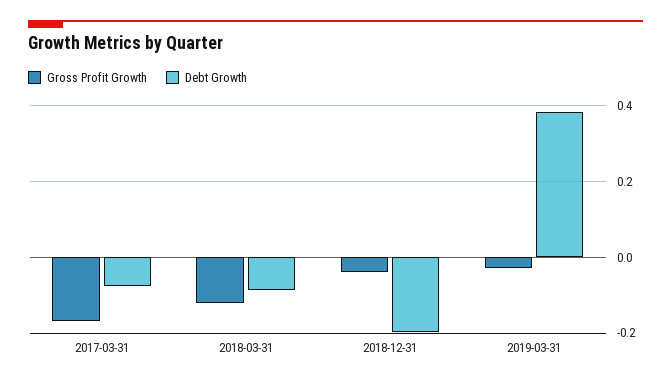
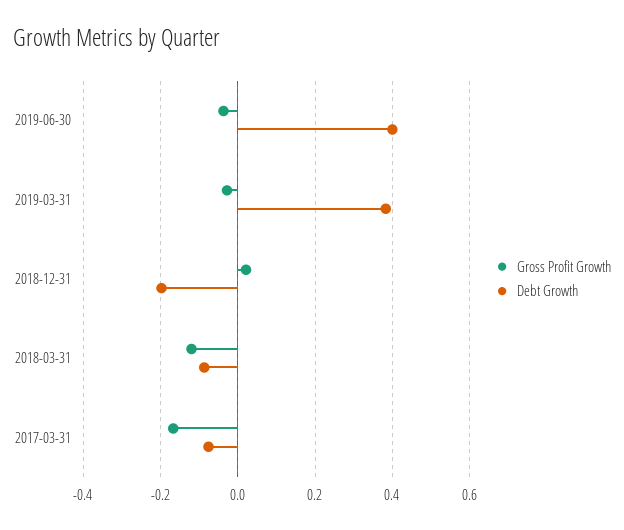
Gross Profit Growth, 2018-12-31: -0.04 -> 0.02
Gross Profit Growth, 2019-06-30: none -> -0.04
Debt Growth, 2019-06-30: none -> 0.4

